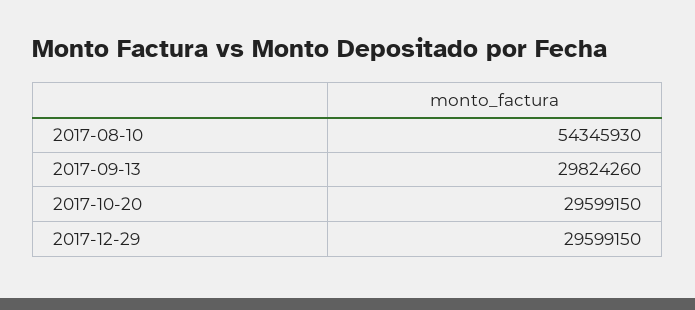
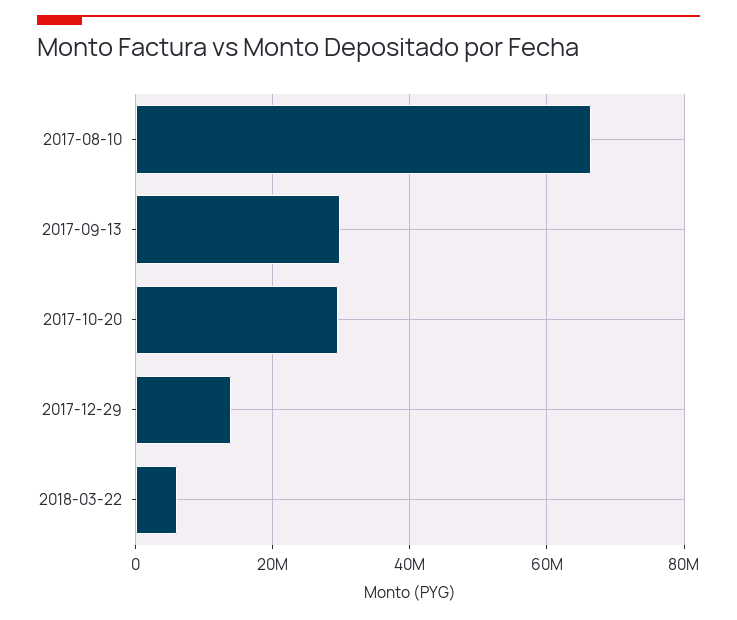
2017-08-10: 54345930 -> 66000000
2017-12-29: 29599150 -> 14000000
2018-03-22: none -> 6000000

